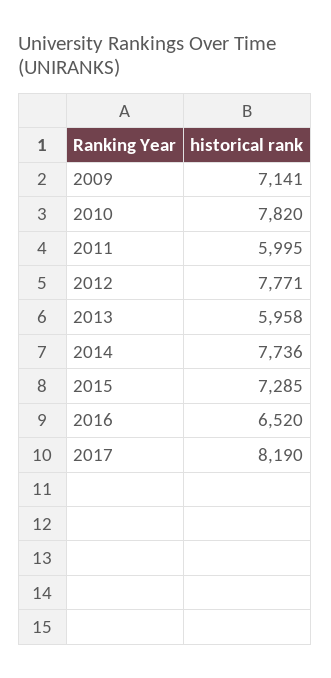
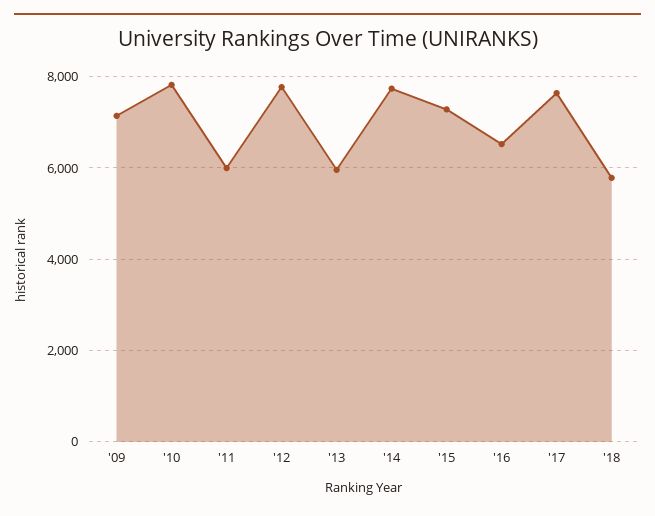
2017: 8190 -> 7600
'18: none -> 5800

